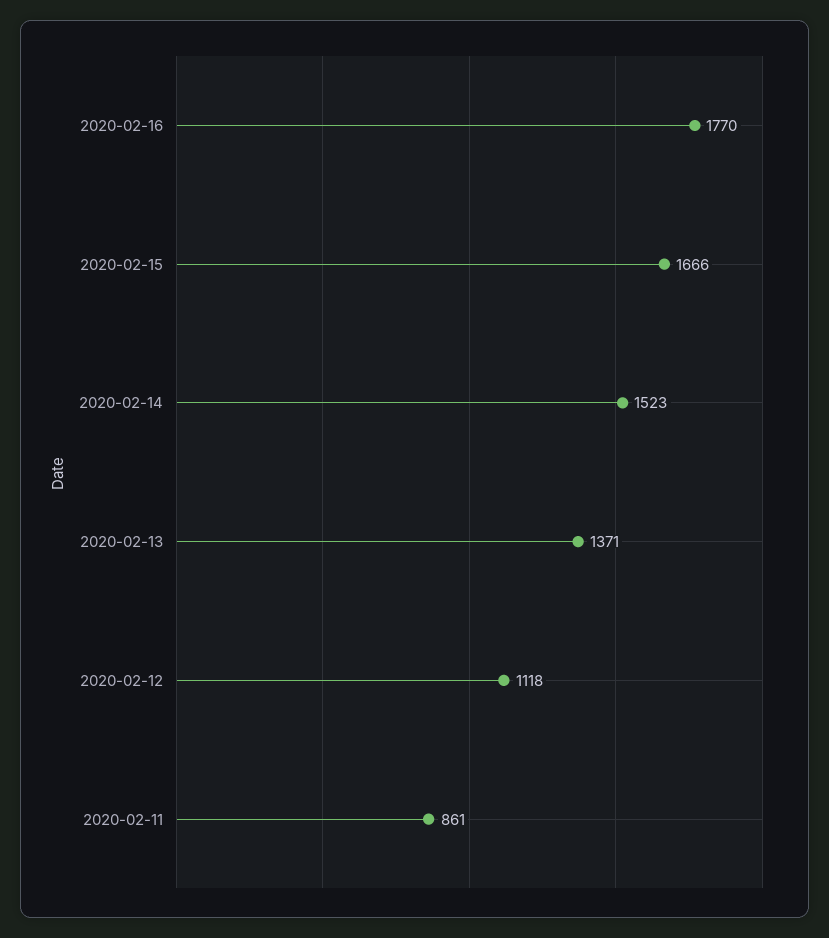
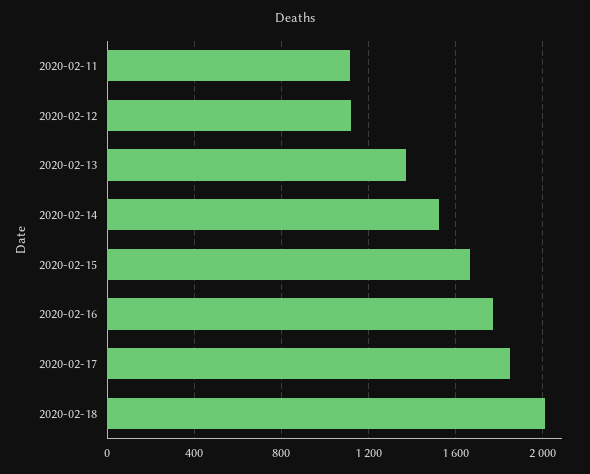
2020-02-11: 861 -> 1100
2020-02-17: none -> 1850
2020-02-18: none -> 2000

